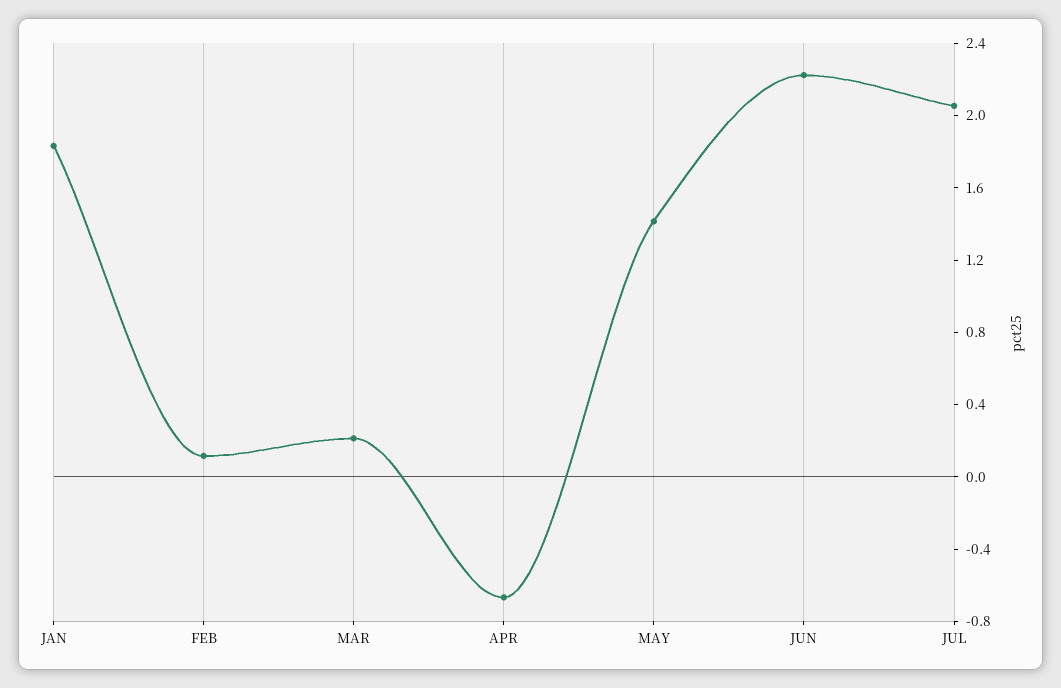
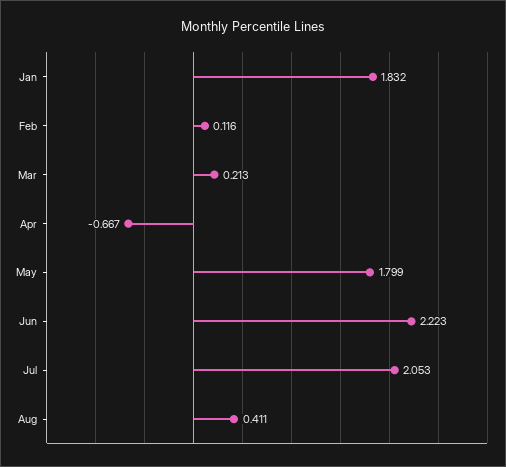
MAY: 1.4 -> 1.799
Aug: none -> 0.411

